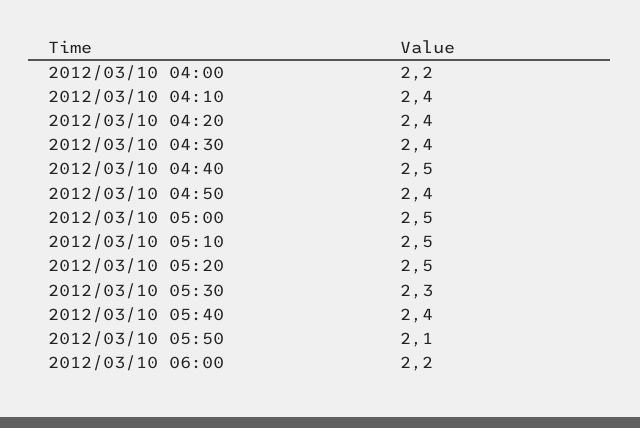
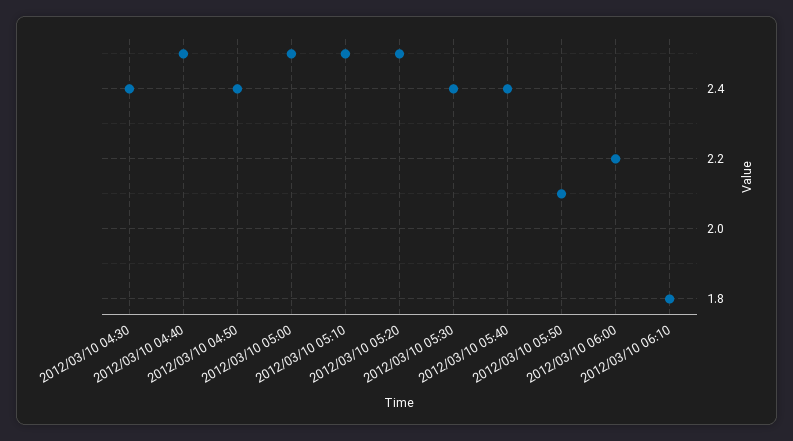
2012/03/10 04:00: 2.2 -> none
2012/03/10 04:10: 2.4 -> none
2012/03/10 04:20: 2.4 -> none
2012/03/10 05:30: 2.3 -> 2.4
2012/03/10 06:10: none -> 1.8

